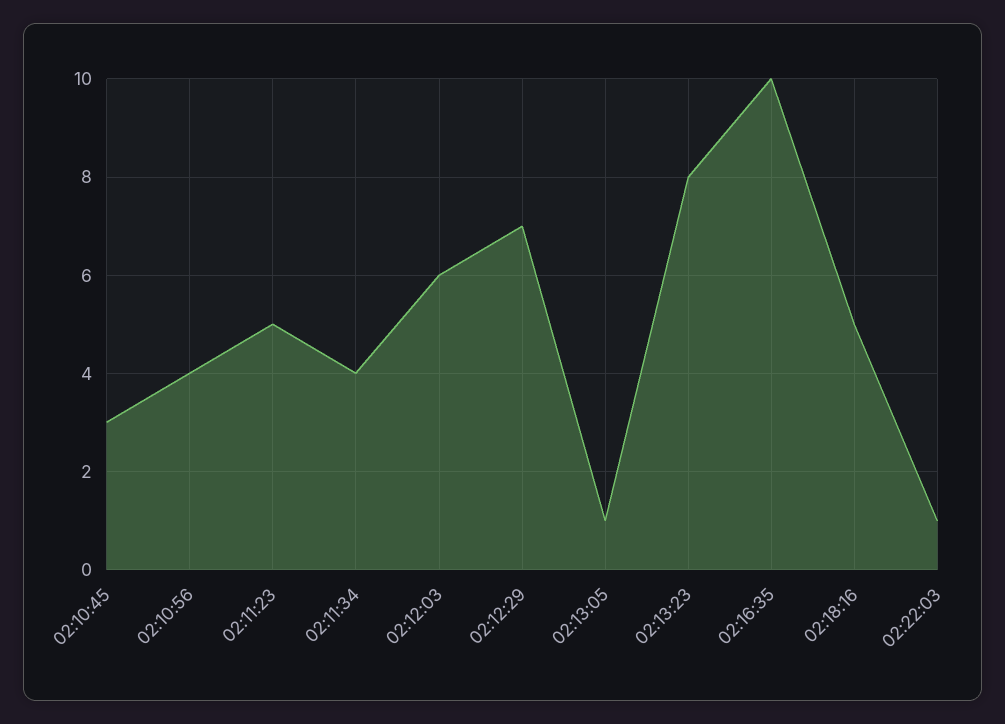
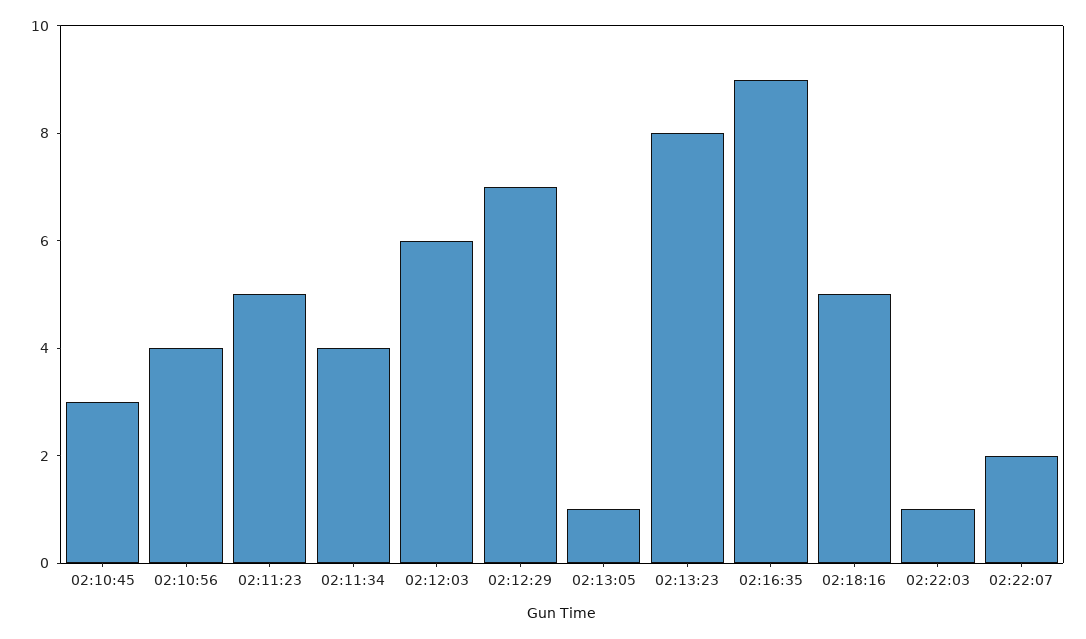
02:16:35: 10 -> 9
02:22:07: none -> 2

